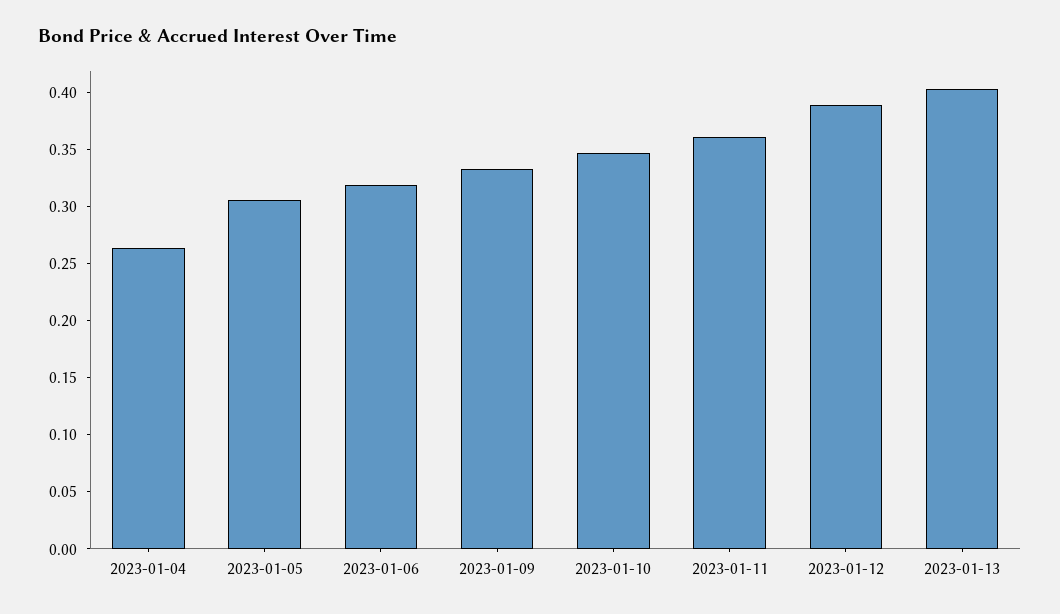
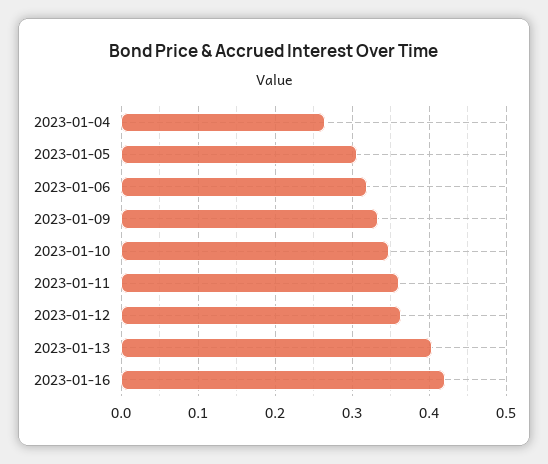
2023-01-12: 0.39 -> 0.36
2023-01-16: none -> 0.42

